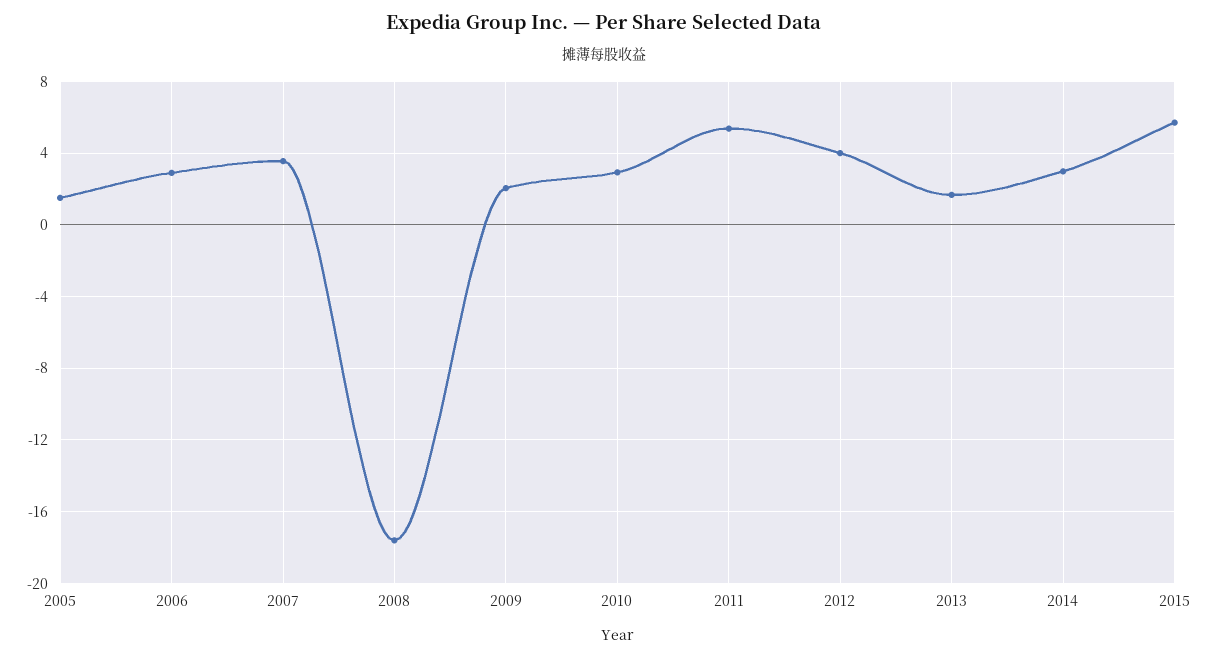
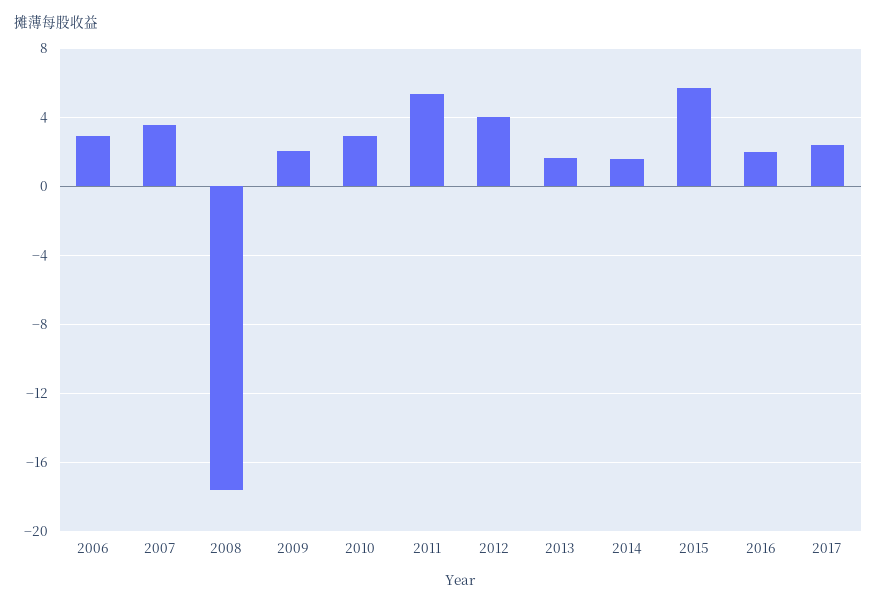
2005: 1.5 -> none
2014: 3 -> 1.5
2016: none -> 2
2017: none -> 2.5

